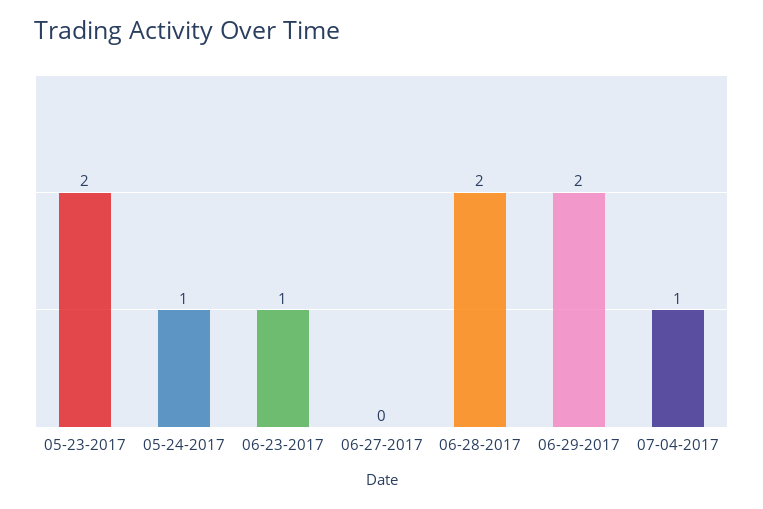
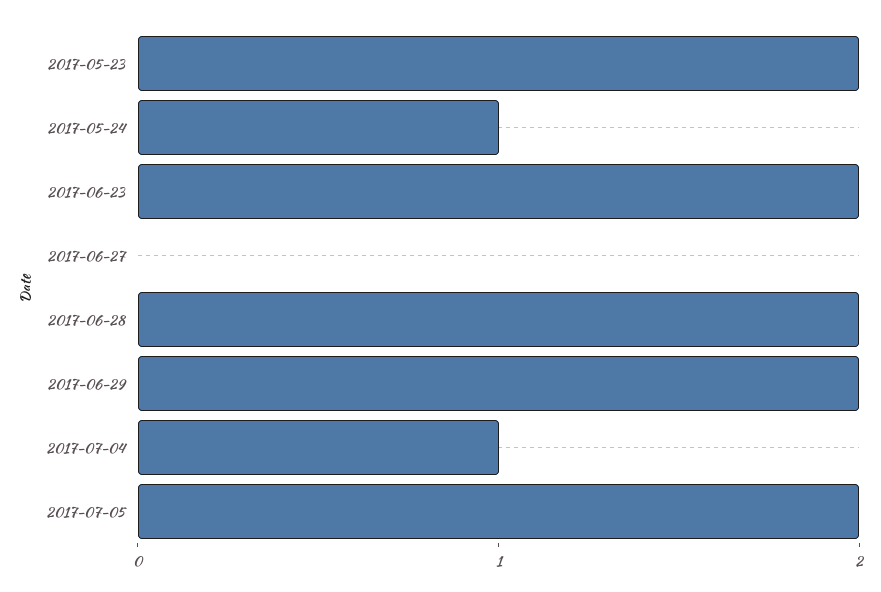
06-23-2017: 1 -> 2
2017-07-05: none -> 2

